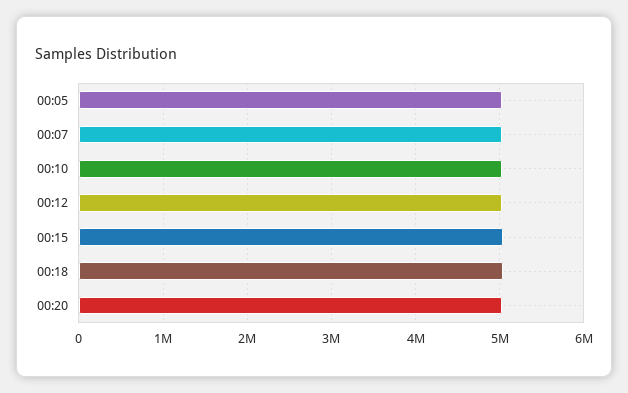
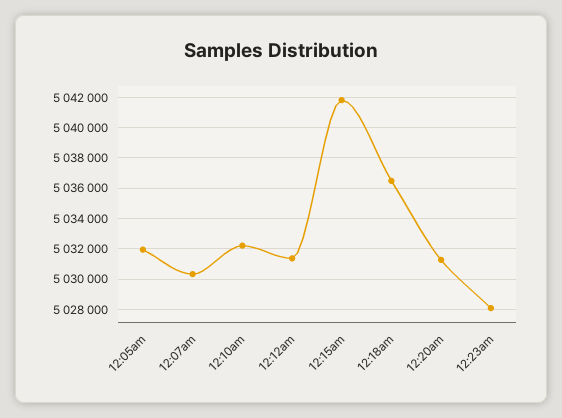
12:23am: none -> 5028000

